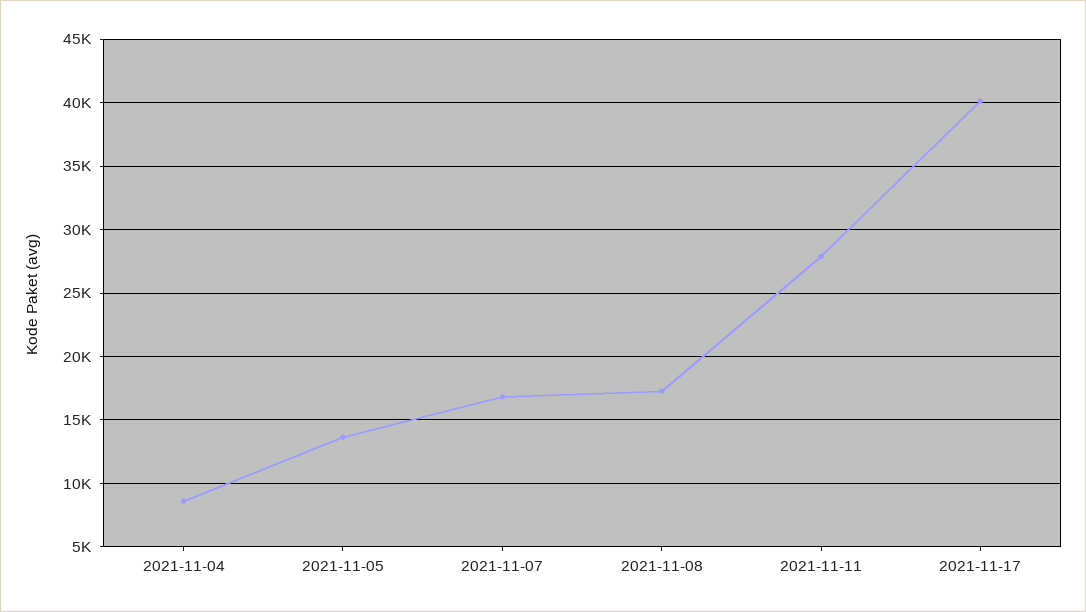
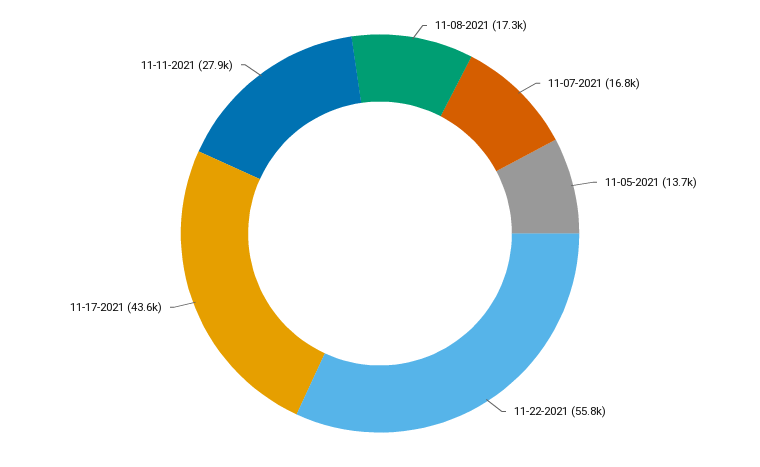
2021-11-04: 8500 -> none
2021-11-17: 40000 -> 43600
11-22-2021: none -> 55800

